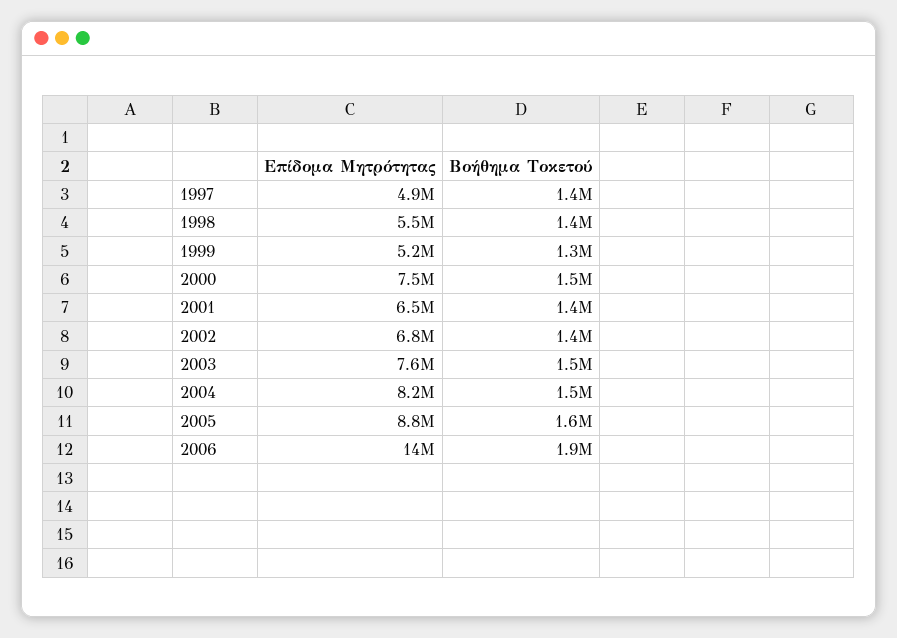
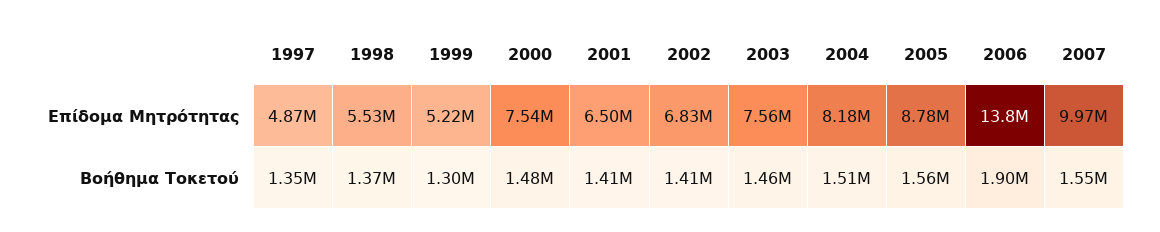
Επίδομα Μητρότητας, 2007: none -> 9970000
Βοήθημα Τοκετού, 2007: none -> 1550000

